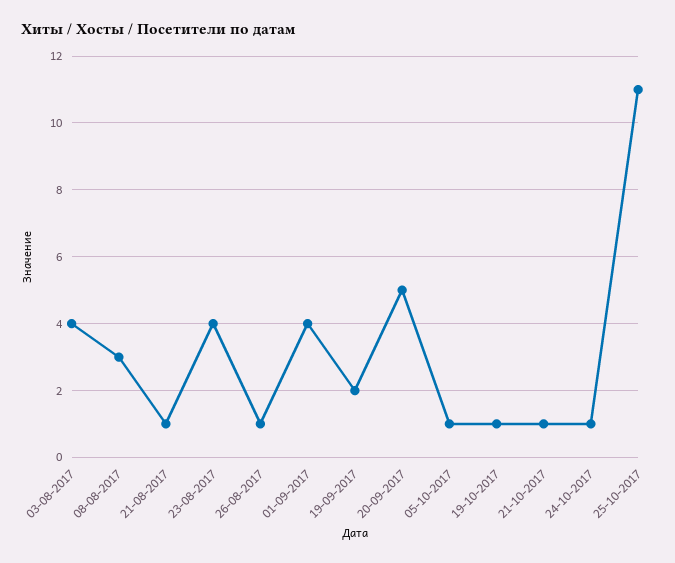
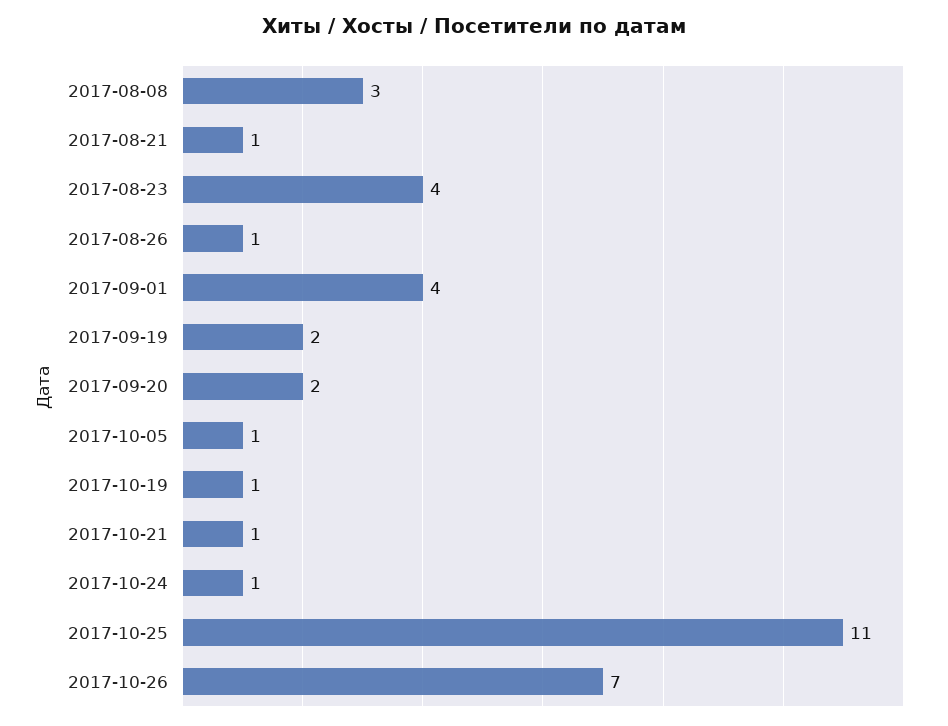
03-08-2017: 4 -> none
20-09-2017: 5 -> 2
2017-10-26: none -> 7

